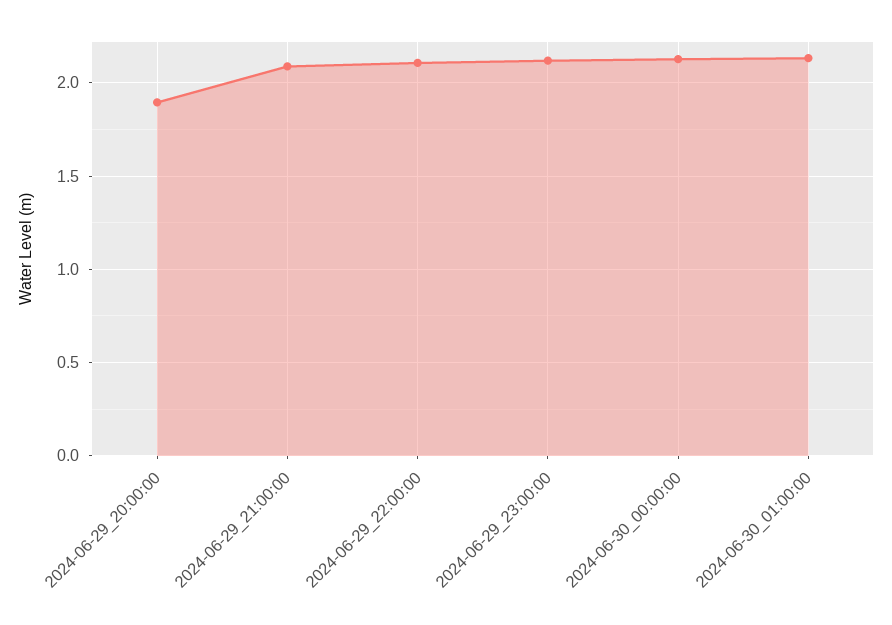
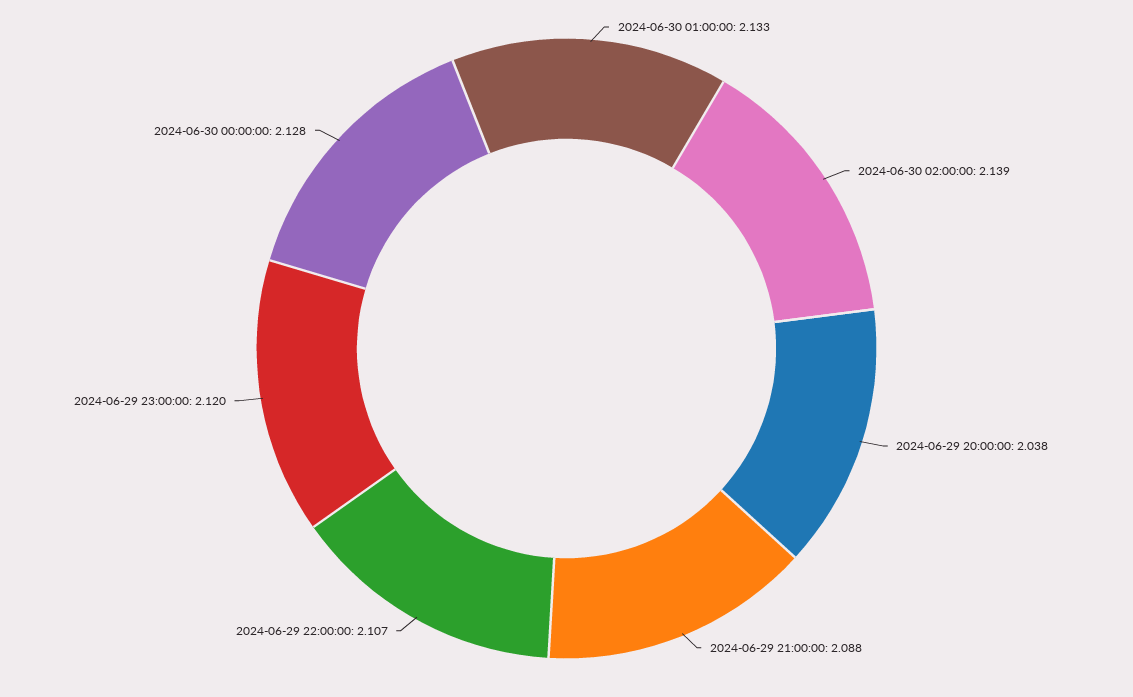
2024-06-29_20:00:00: 1.9 -> 2.038
2024-06-30 02:00:00: none -> 2.139

